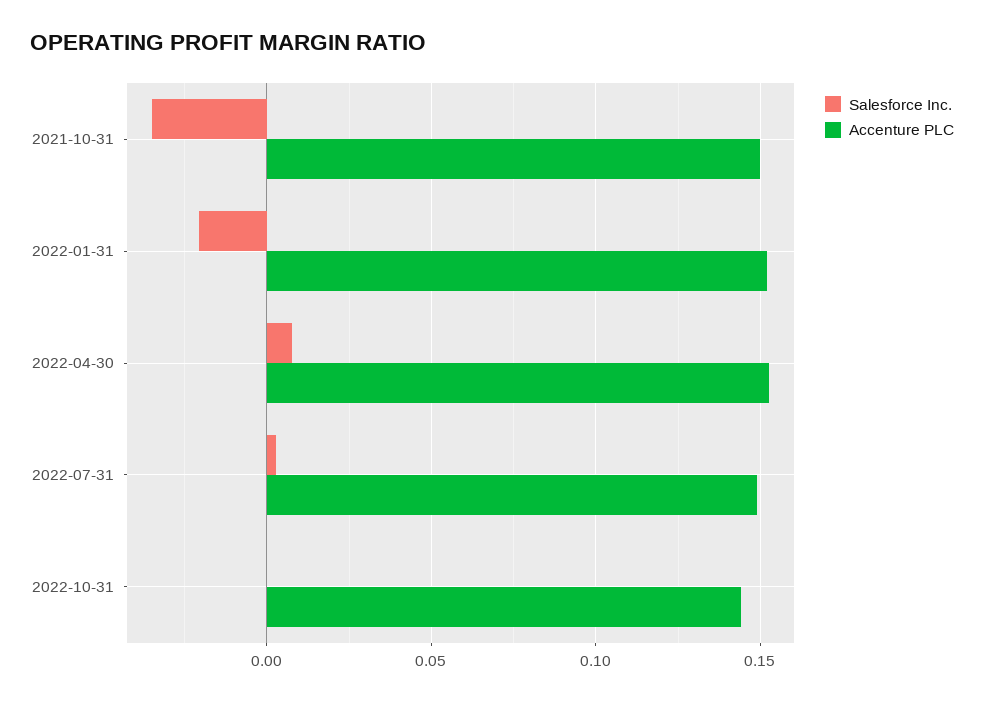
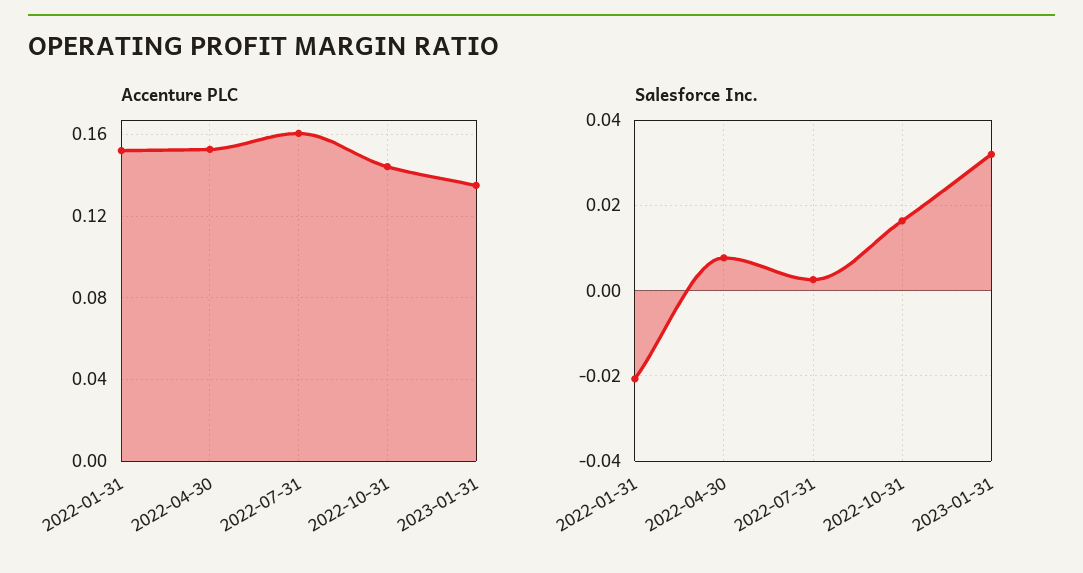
Salesforce Inc., 2021-10-31: -0.035 -> none
Accenture PLC, 2021-10-31: 0.15 -> none
Accenture PLC, 2022-07-31: 0.15 -> 0.16
Salesforce Inc., 2022-10-31: 0 -> 0.016
Accenture PLC, 2023-01-31: none -> 0.135
Salesforce Inc., 2023-01-31: none -> 0.032

